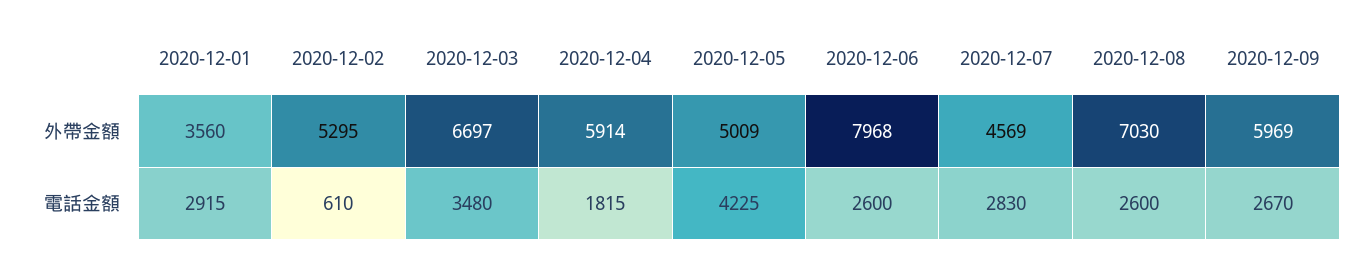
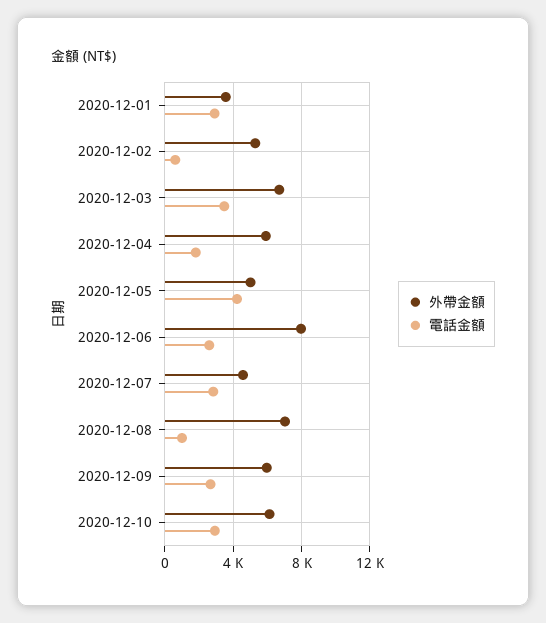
電話金額, 2020-12-08: 2600 -> 1000
外帶金額, 2020-12-10: none -> 6000
電話金額, 2020-12-10: none -> 3000

